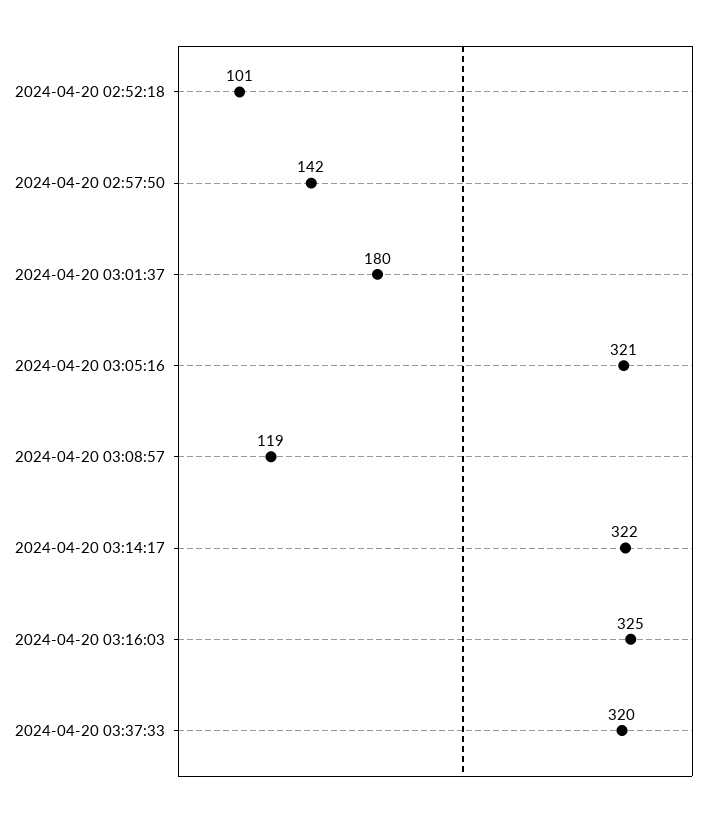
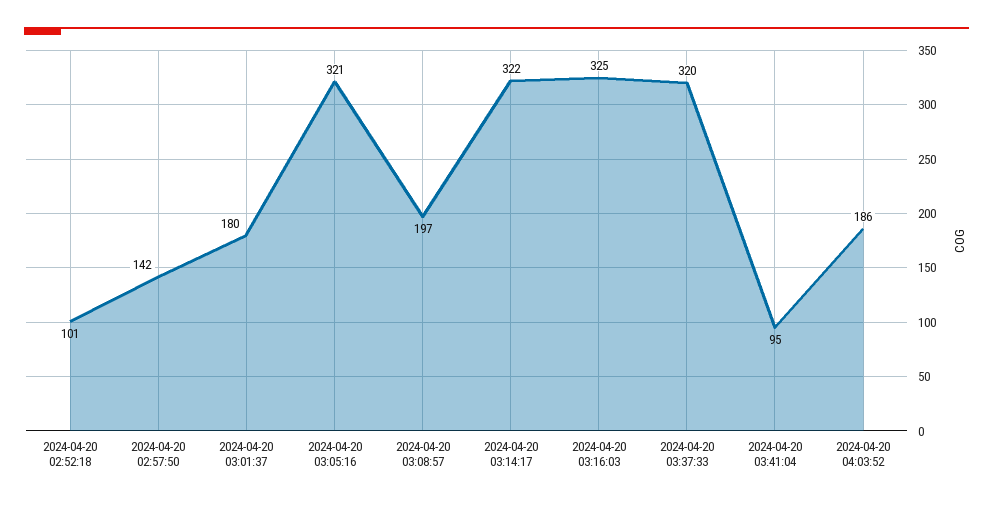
2024-04-20 03:08:57: 119 -> 197
2024-04-20 03:41:04: none -> 95
2024-04-20 04:03:52: none -> 186

